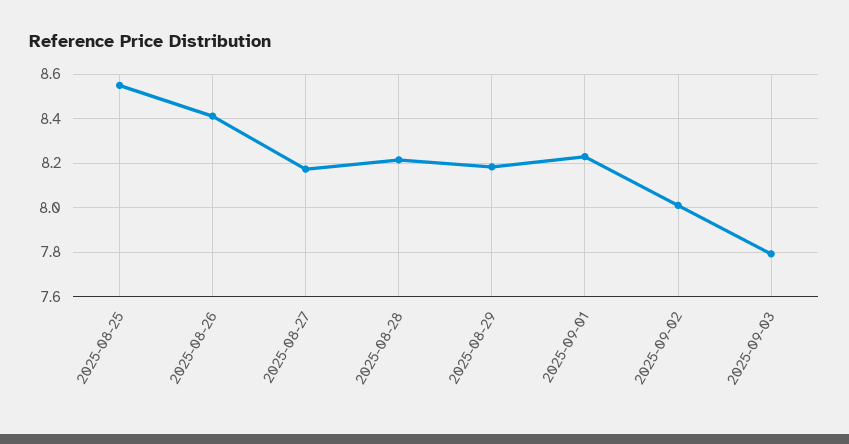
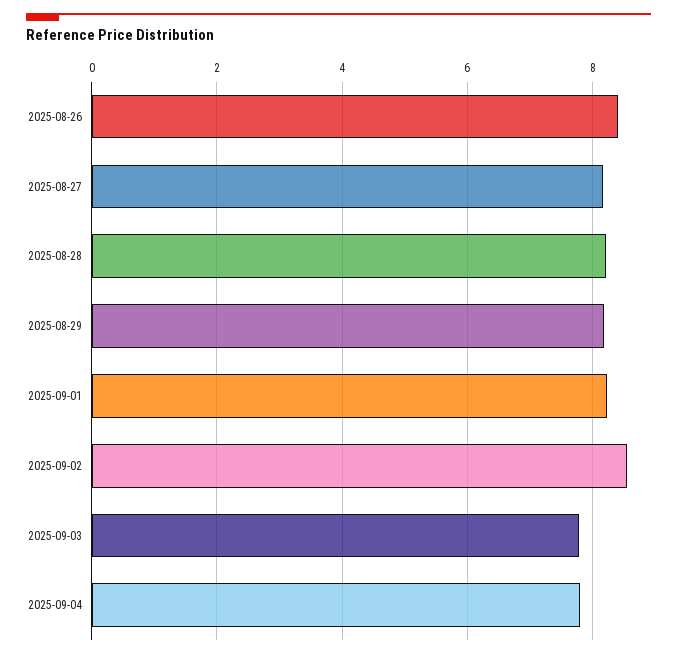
2025-08-25: 8.55 -> none
2025-09-02: 8 -> 8.6
2025-09-04: none -> 7.8

